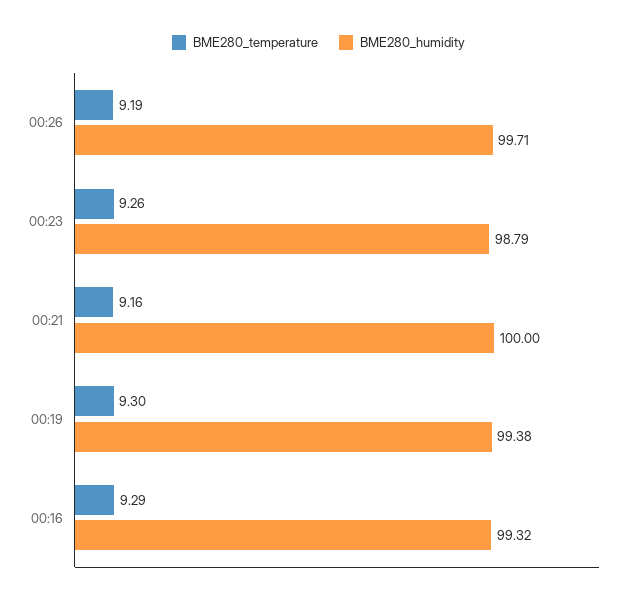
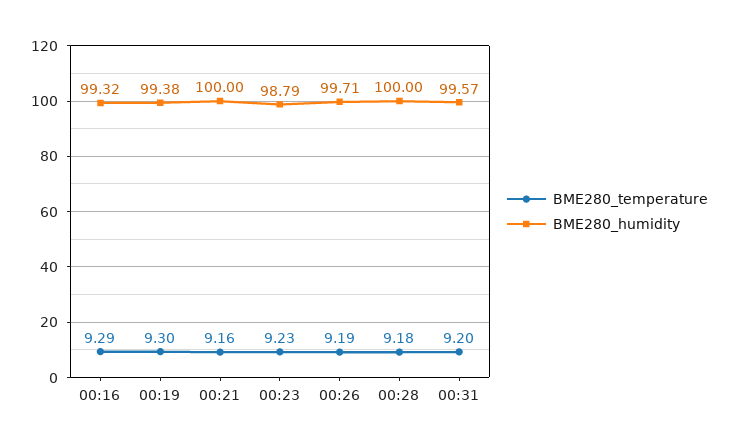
BME280_temperature, 00:23: 9.26 -> 9.23
BME280_temperature, 00:28: none -> 9.18
BME280_humidity, 00:28: none -> 100
BME280_temperature, 00:31: none -> 9.2
BME280_humidity, 00:31: none -> 99.57

